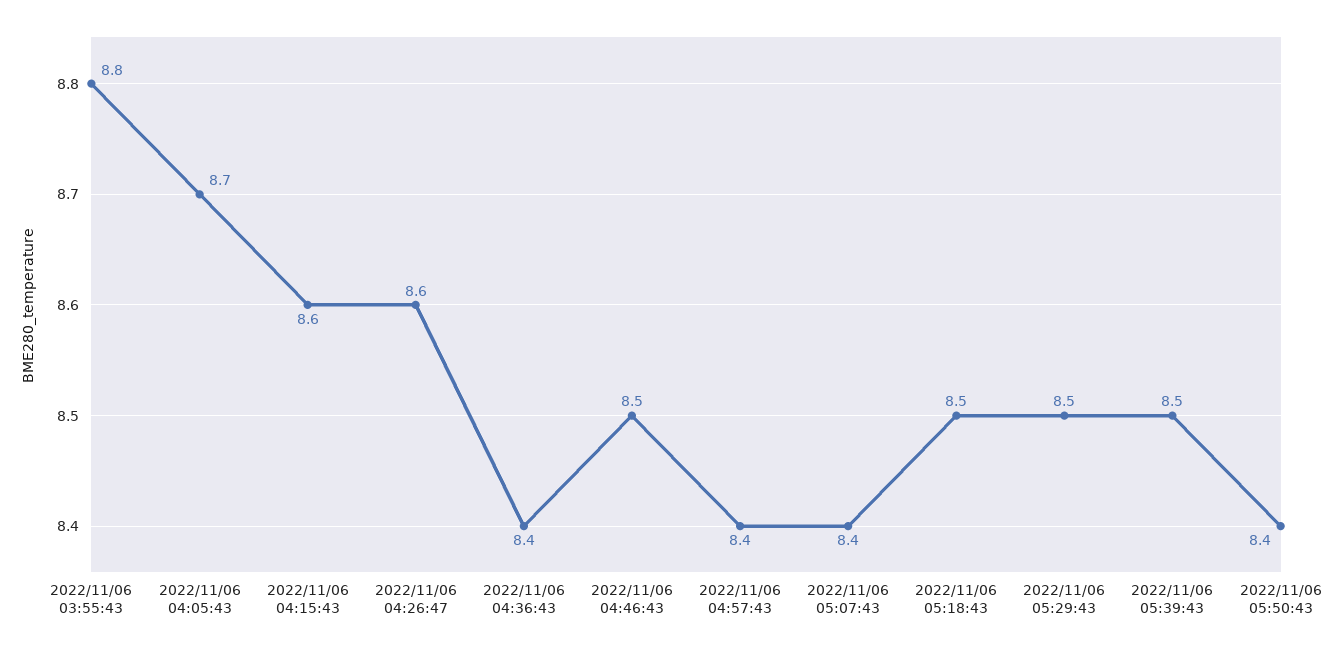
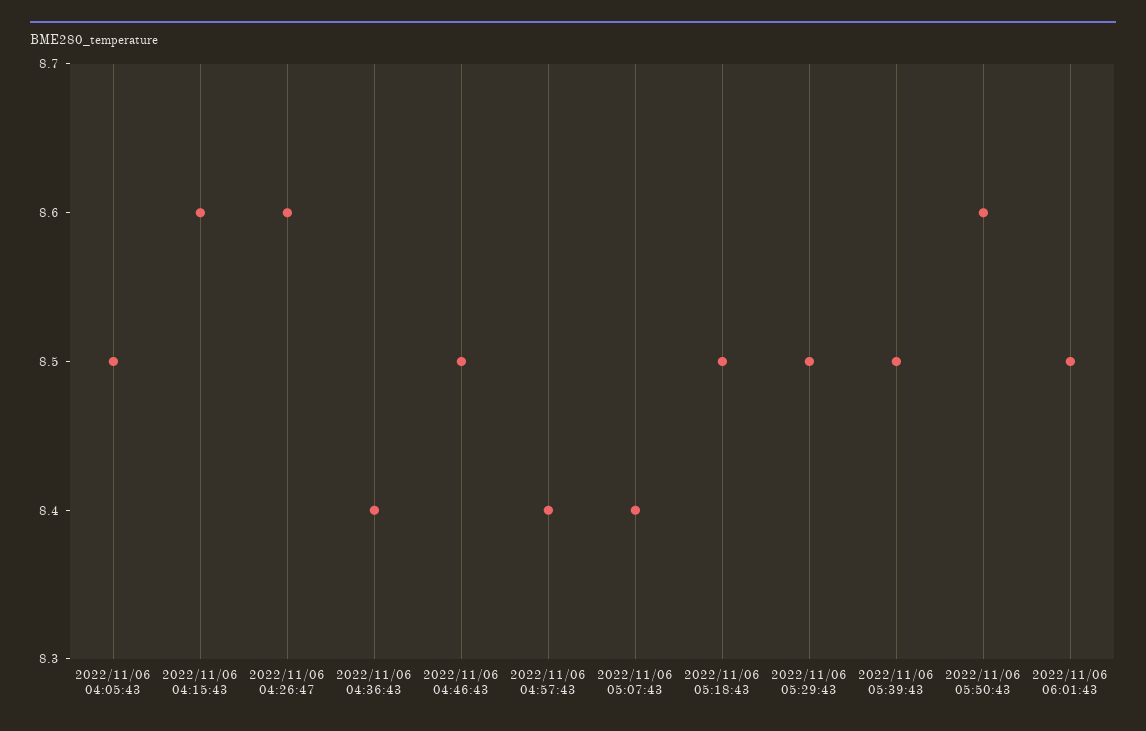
2022/11/06 03:55:43: 8.8 -> none
2022/11/06 04:05:43: 8.7 -> 8.5
2022/11/06 05:50:43: 8.4 -> 8.6
2022/11/06 06:01:43: none -> 8.5

